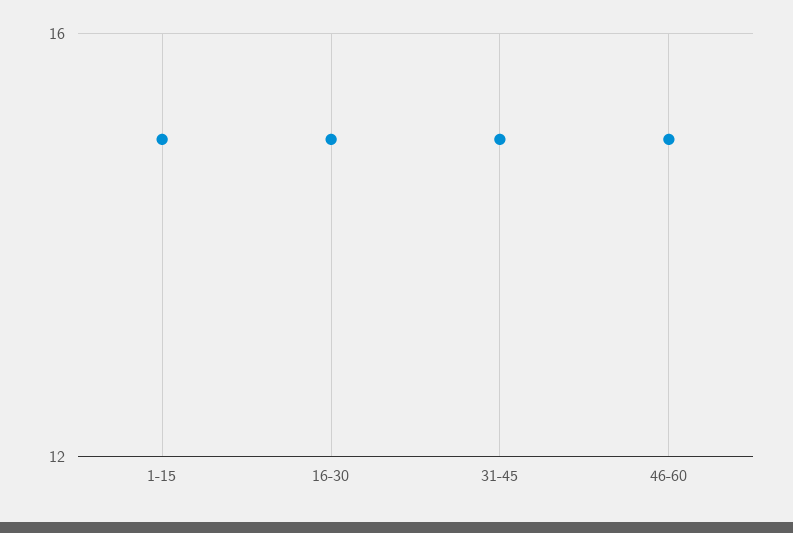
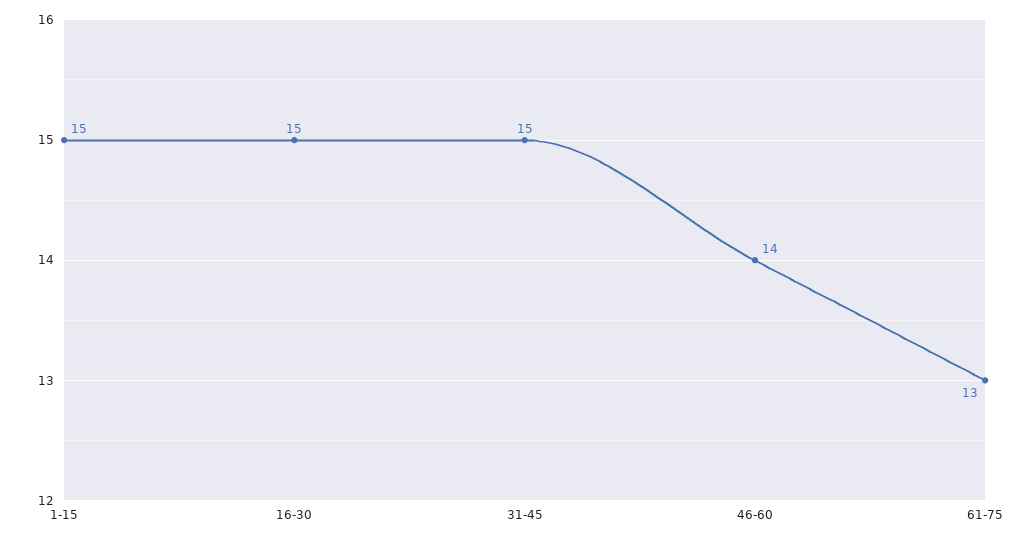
46-60: 15 -> 14
61-75: none -> 13

